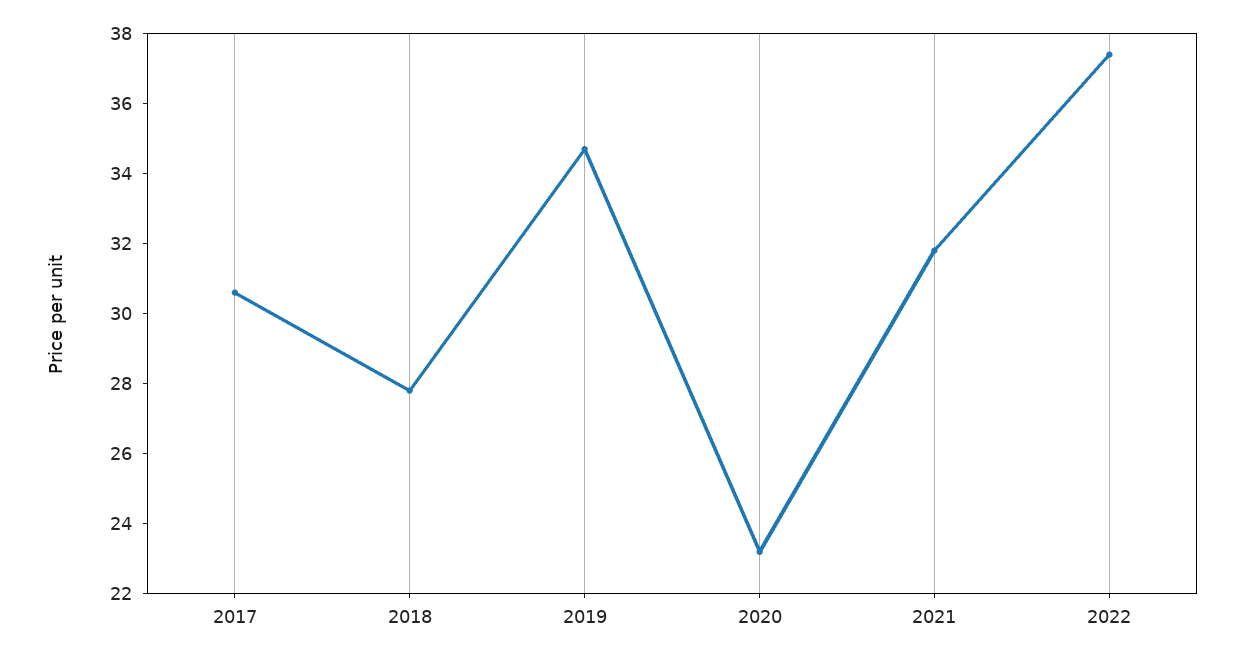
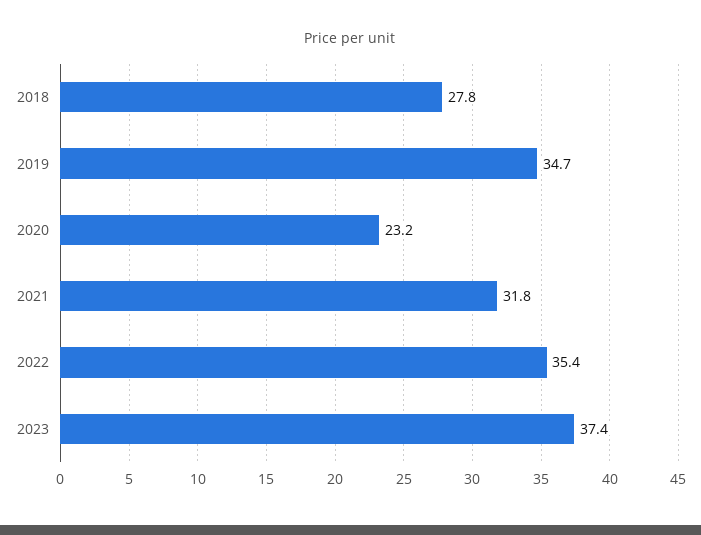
2017: 30.5 -> none
2022: 37.5 -> 35.4
2023: none -> 37.4

